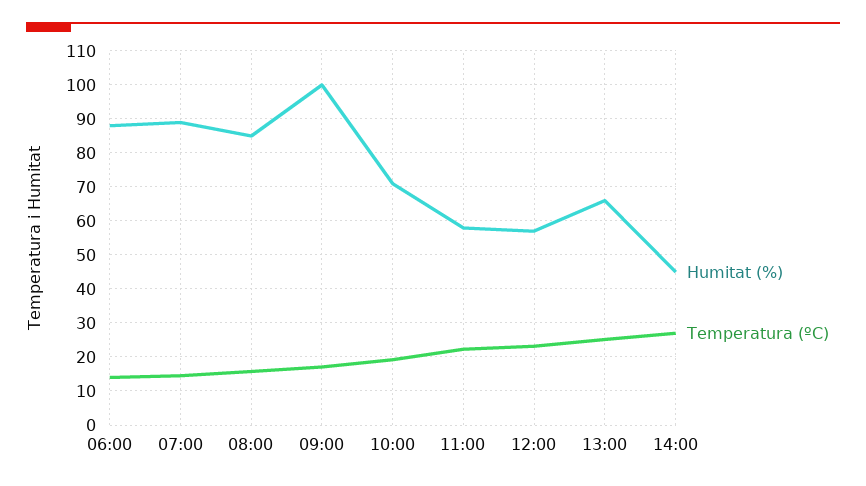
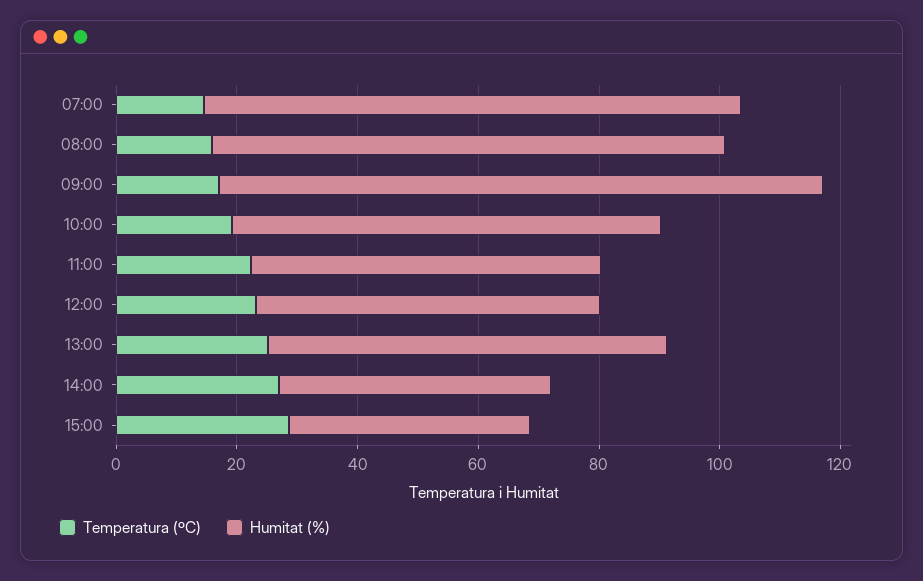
Humitat (%), 06:00: 88 -> none
Temperatura (ºC), 06:00: 14 -> none
Temperatura (ºC), 15:00: none -> 30
Humitat (%), 15:00: none -> 40

